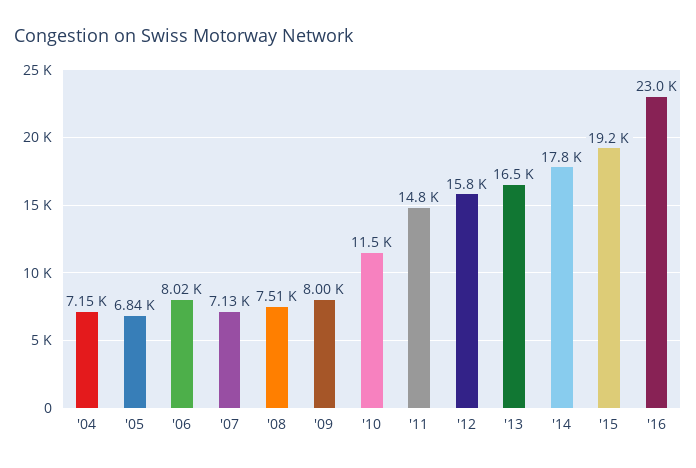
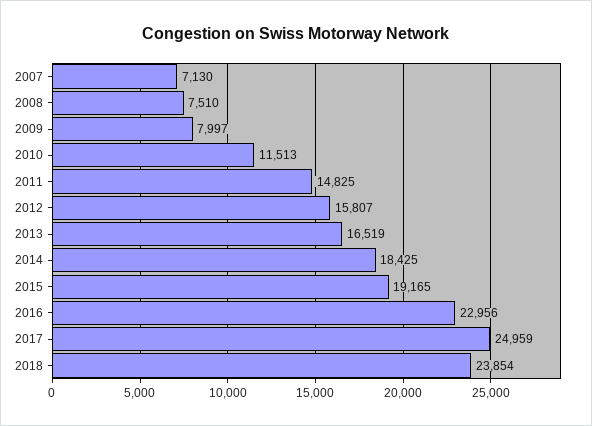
'04: 7150 -> none
'05: 6840 -> none
'06: 8020 -> none
'14: 17800 -> 18425
2017: none -> 24959
2018: none -> 23854

